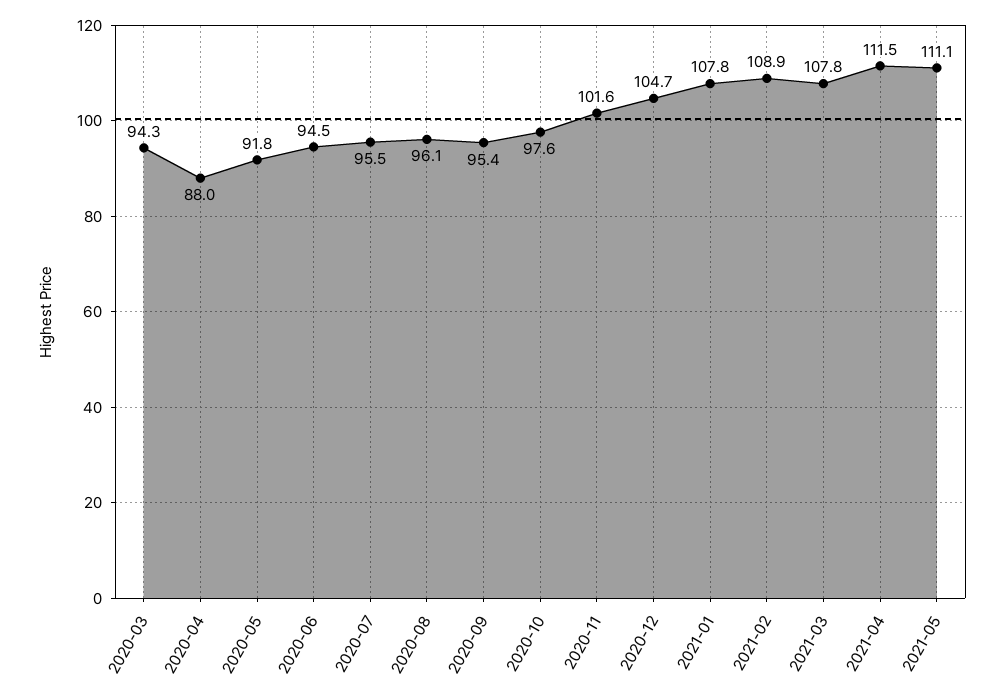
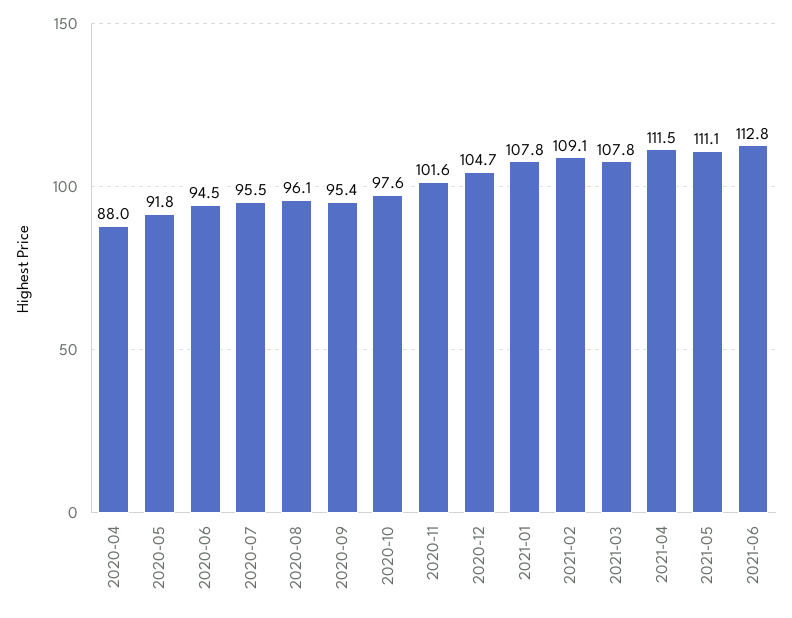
2020-03: 94.3 -> none
2021-02: 108.9 -> 109.1
2021-06: none -> 112.8

